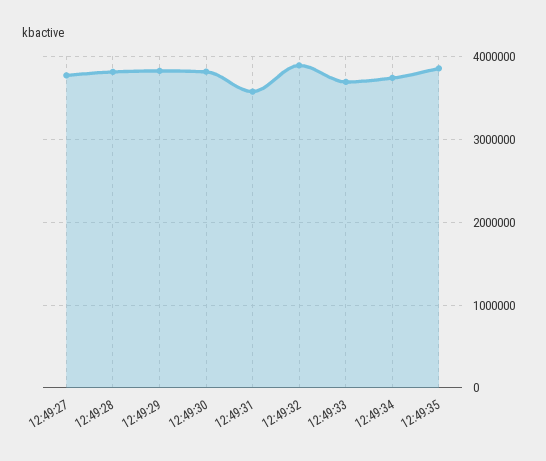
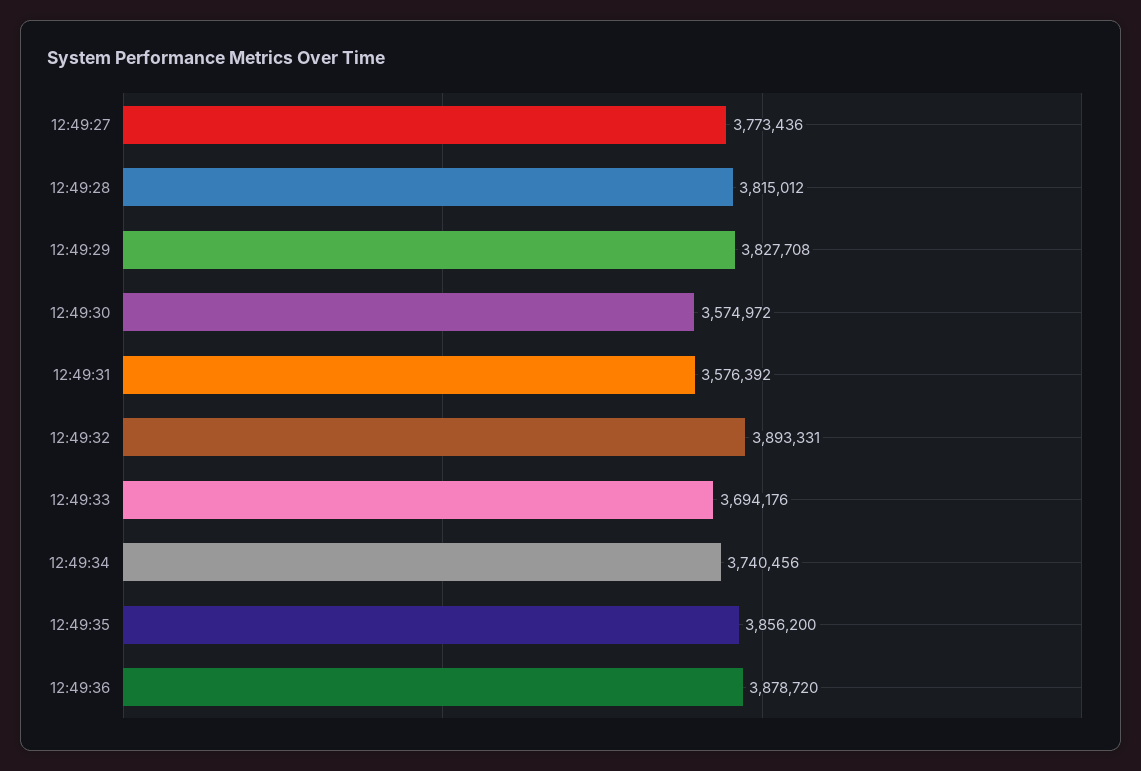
12:49:30: 3800000 -> 3574972
12:49:36: none -> 3878720

